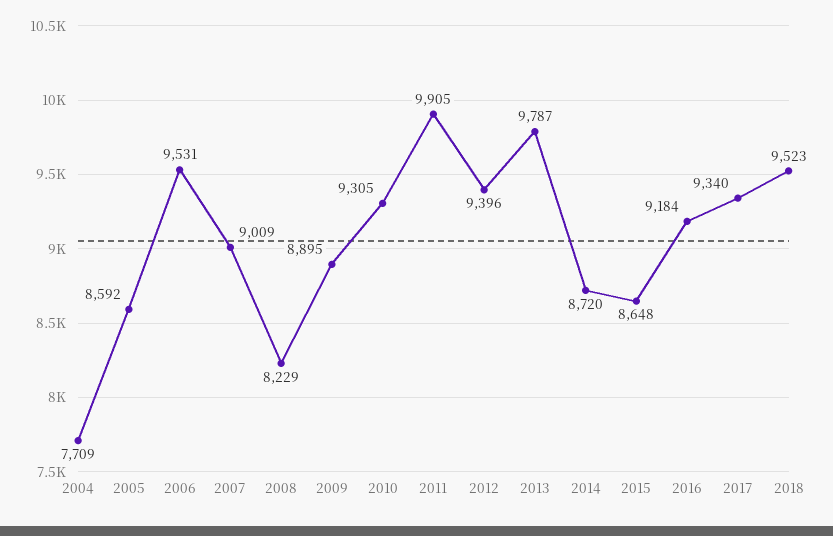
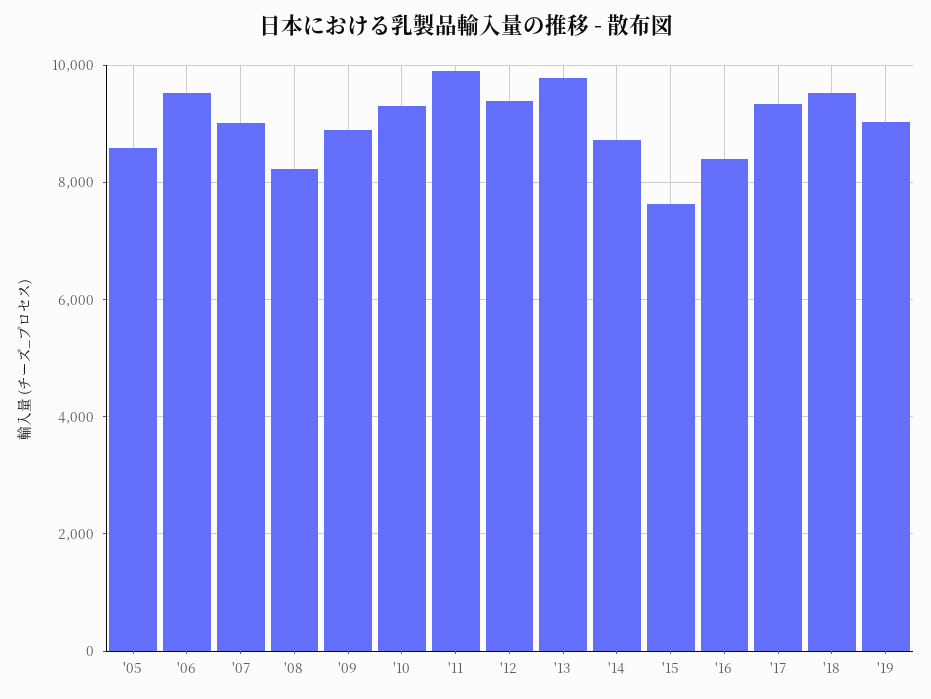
2004: 7709 -> none
2015: 8648 -> 7600
2016: 9184 -> 8400
'19: none -> 9000

